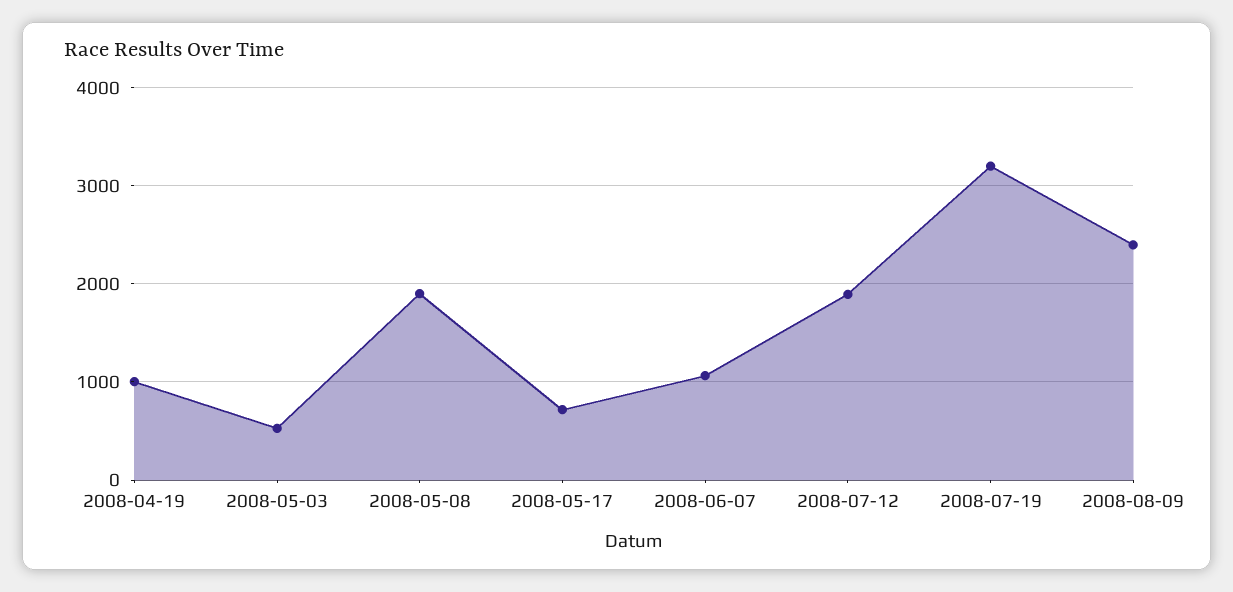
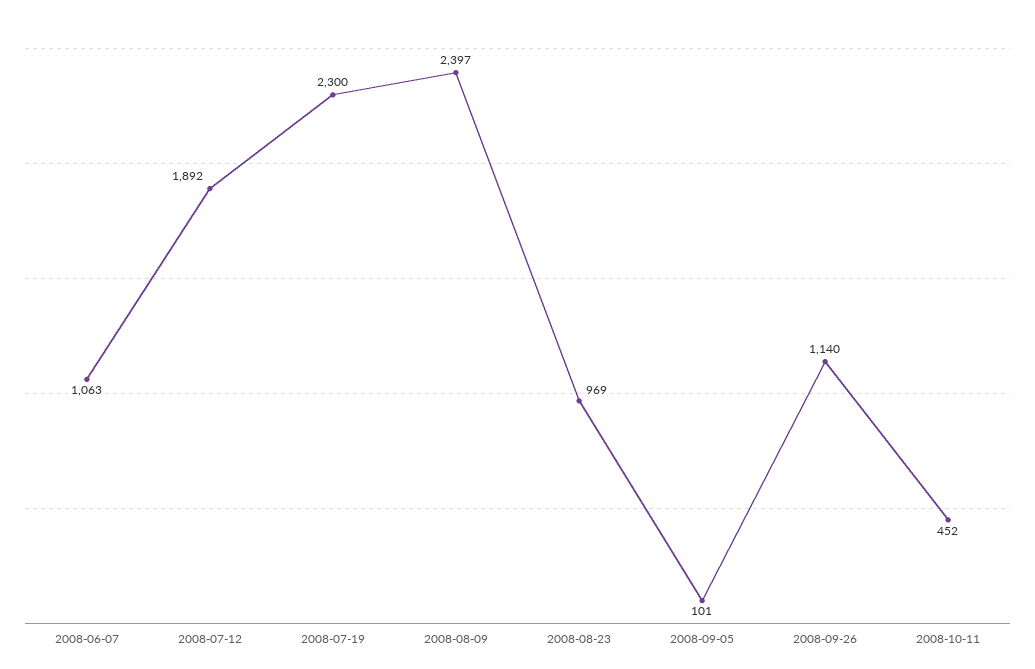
2008-04-19: 1000 -> none
2008-05-03: 500 -> none
2008-05-08: 1900 -> none
2008-05-17: 700 -> none
2008-07-19: 3200 -> 2300
2008-08-23: none -> 969
2008-09-05: none -> 101
2008-09-26: none -> 1140
2008-10-11: none -> 452

